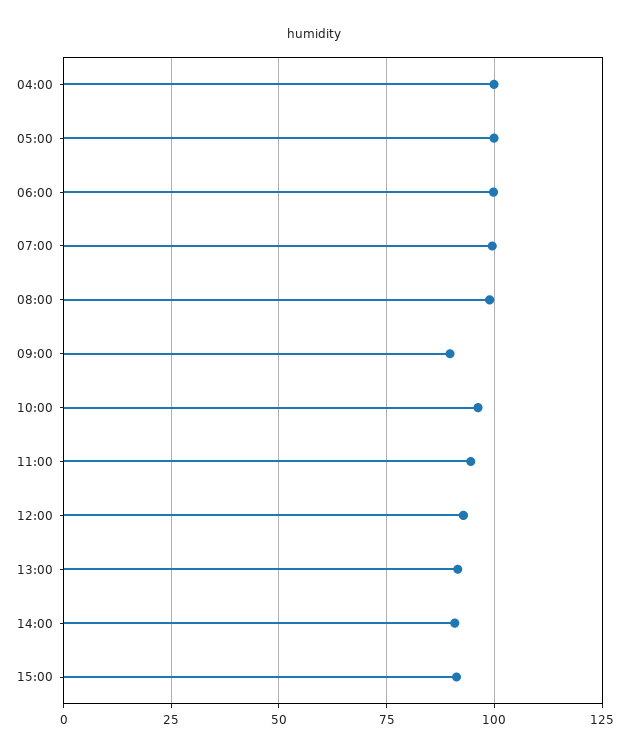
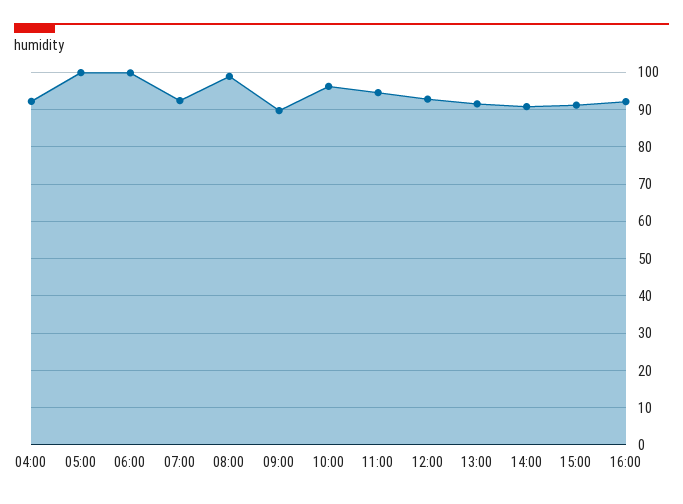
04:00: 100 -> 92
07:00: 100 -> 92
16:00: none -> 92

